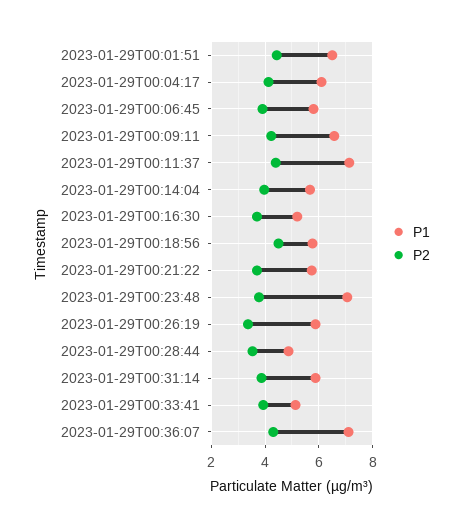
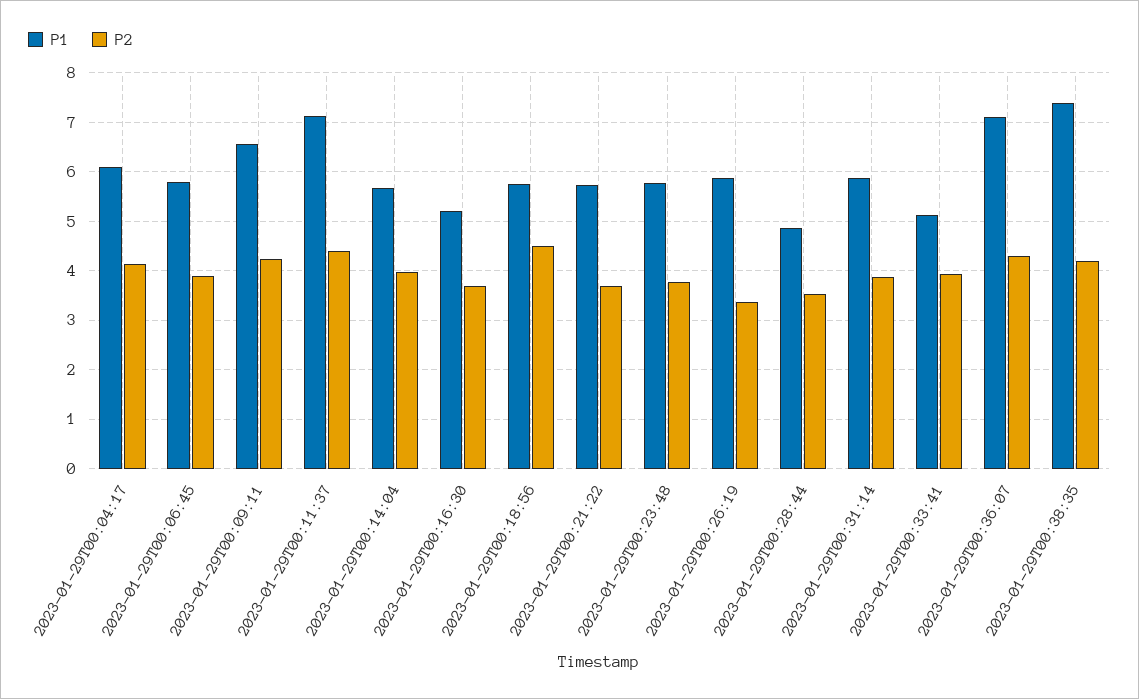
P1, 2023-01-29T00:01:51: 6.5 -> none
P2, 2023-01-29T00:01:51: 4.5 -> none
P1, 2023-01-29T00:23:48: 7 -> 5.8
P1, 2023-01-29T00:38:35: none -> 7.4
P2, 2023-01-29T00:38:35: none -> 4.2

